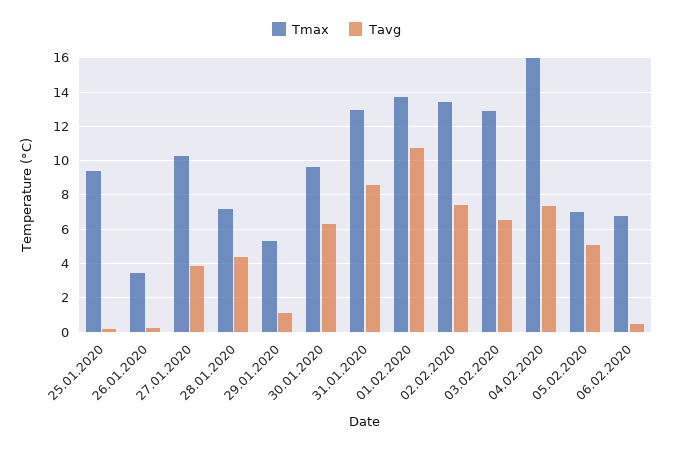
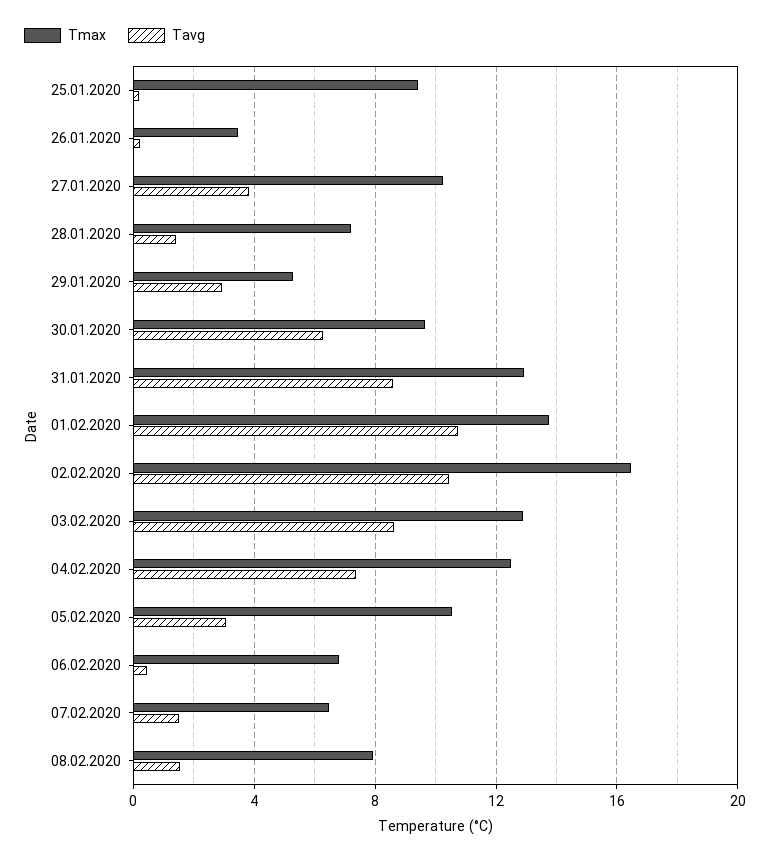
Tavg, 28.01.2020: 4.5 -> 1.5
Tavg, 29.01.2020: 1 -> 3
Tmax, 02.02.2020: 13.5 -> 16.5
Tavg, 02.02.2020: 7.5 -> 10.5
Tavg, 03.02.2020: 6.5 -> 8.5
Tmax, 04.02.2020: 16 -> 12.5
Tmax, 05.02.2020: 7 -> 10.5
Tavg, 05.02.2020: 5 -> 3
Tmax, 07.02.2020: none -> 6.5
Tavg, 07.02.2020: none -> 1.5
Tmax, 08.02.2020: none -> 8
Tavg, 08.02.2020: none -> 1.5

